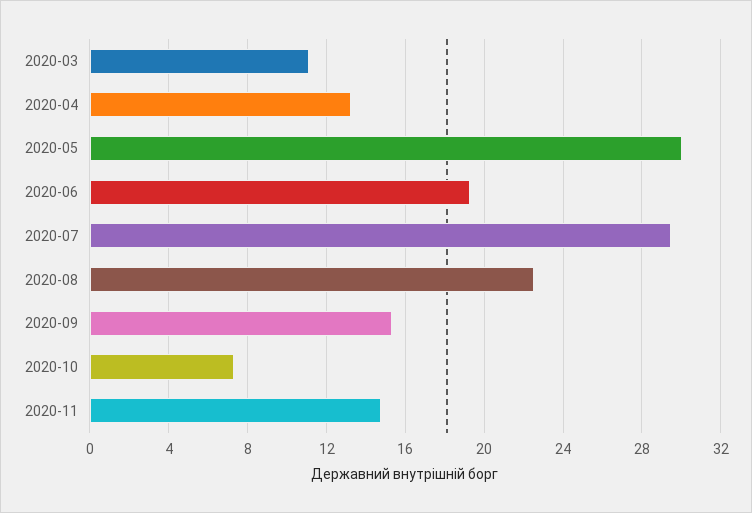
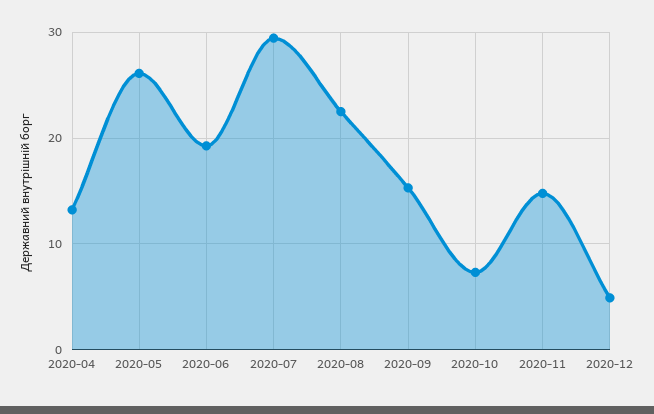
2020-03: 11 -> none
2020-05: 30 -> 26
2020-12: none -> 5

